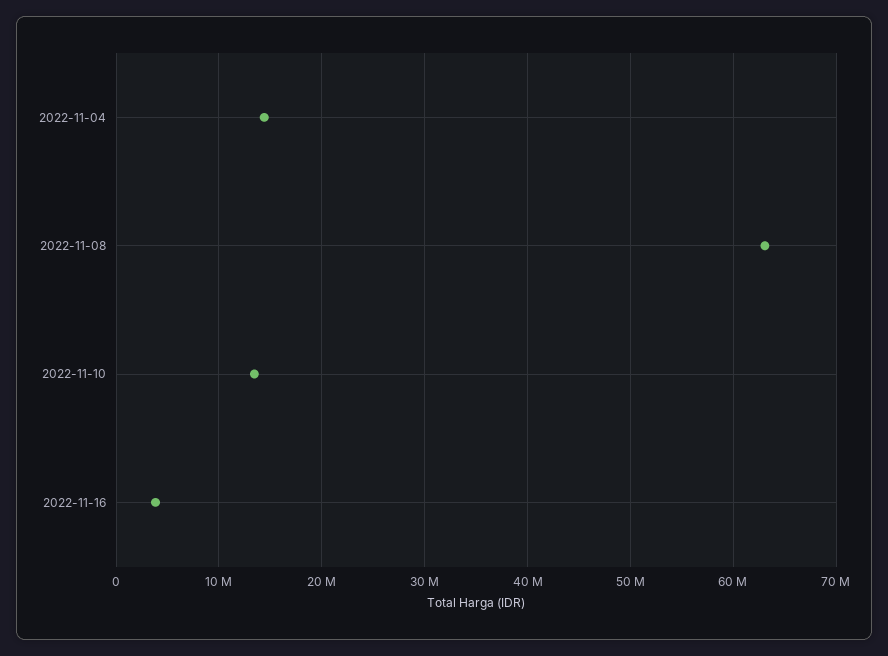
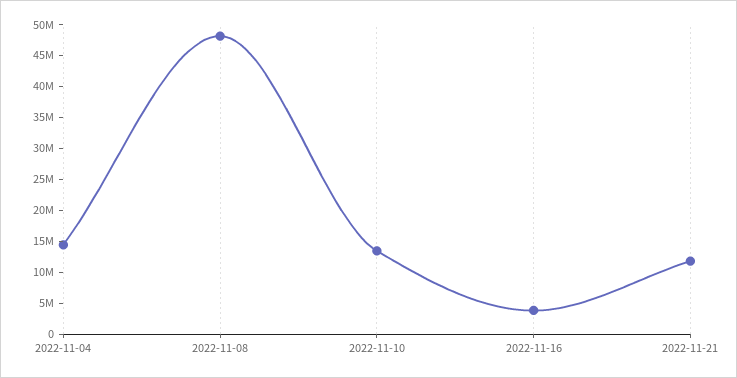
2022-11-08: 63000000 -> 47500000
2022-11-21: none -> 12500000

